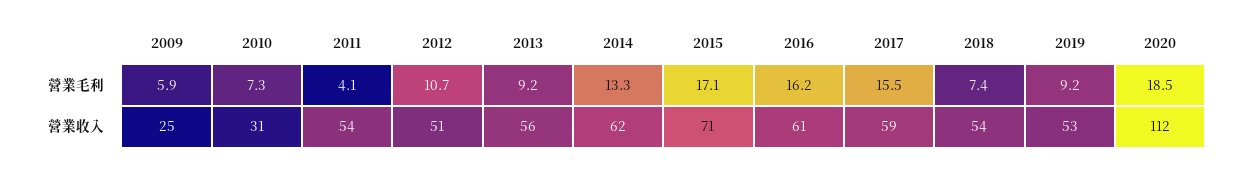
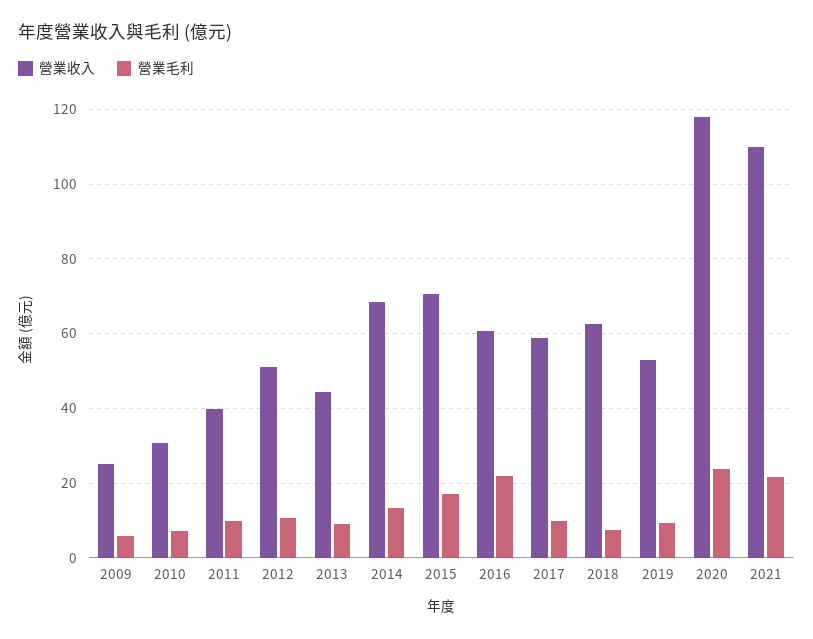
營業毛利, 2011: 4.1 -> 10
營業毛利, 2016: 16.2 -> 22
營業毛利, 2017: 15.5 -> 10
營業毛利, 2020: 18.5 -> 24
營業收入, 2011: 54 -> 40
營業收入, 2013: 56 -> 44
營業收入, 2014: 62 -> 68
營業收入, 2018: 54 -> 62
營業收入, 2020: 112 -> 118
營業收入, 2021: none -> 110
營業毛利, 2021: none -> 22

